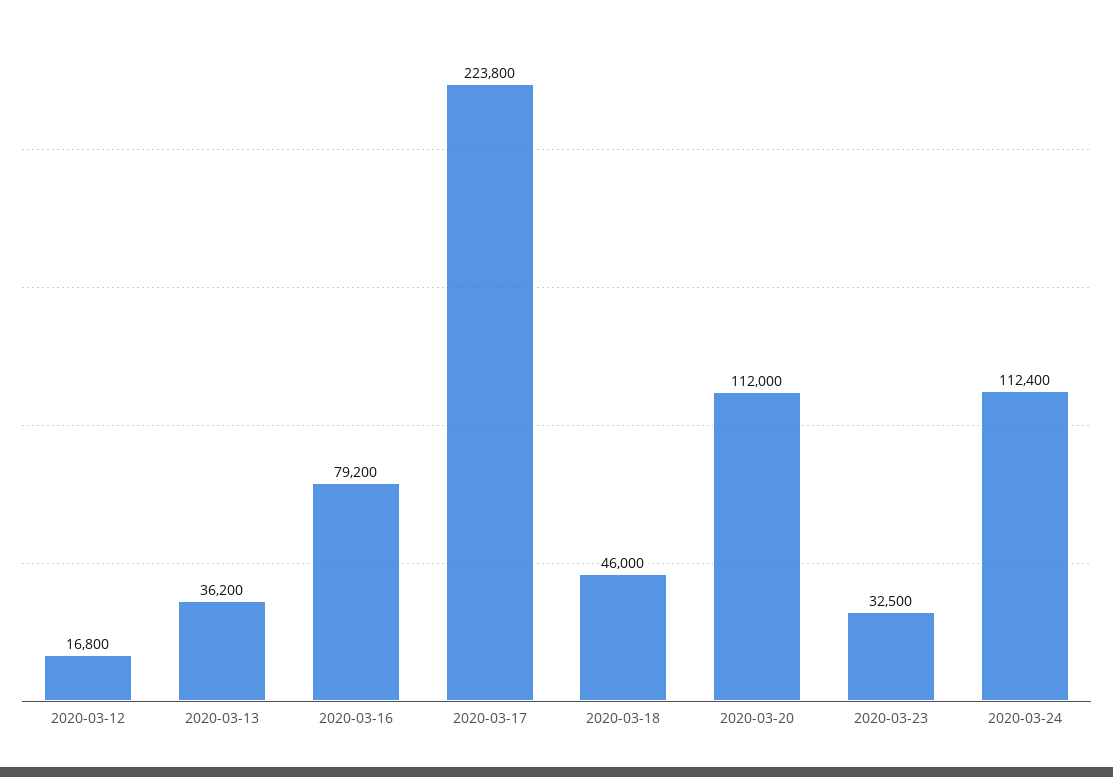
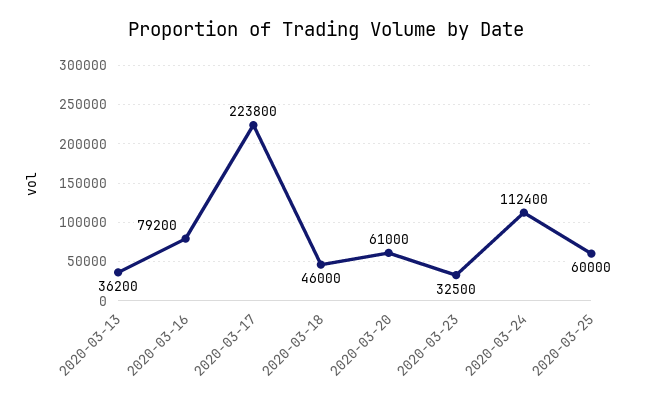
2020-03-12: 16800 -> none
2020-03-20: 112000 -> 61000
2020-03-25: none -> 60000

